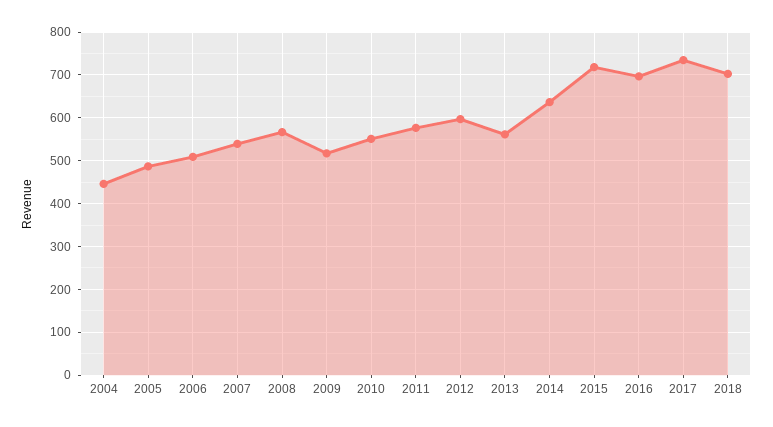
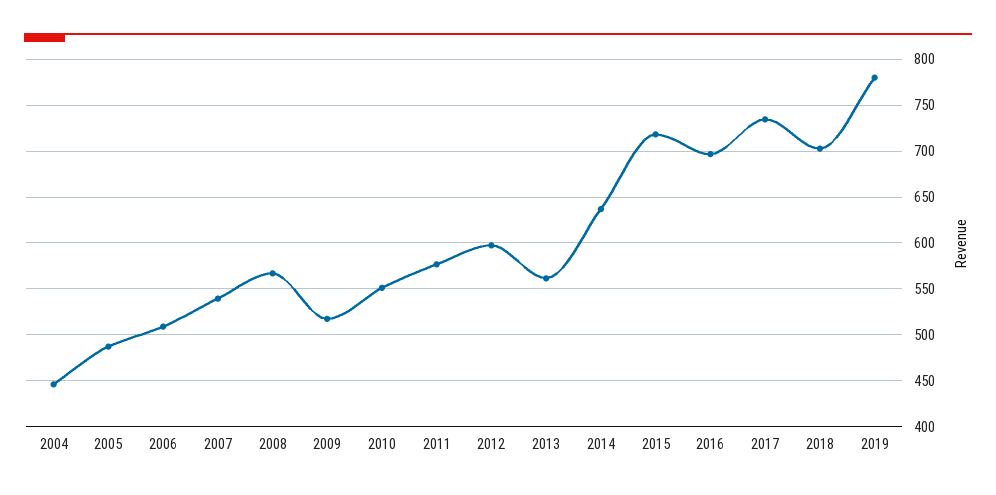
2019: none -> 780

